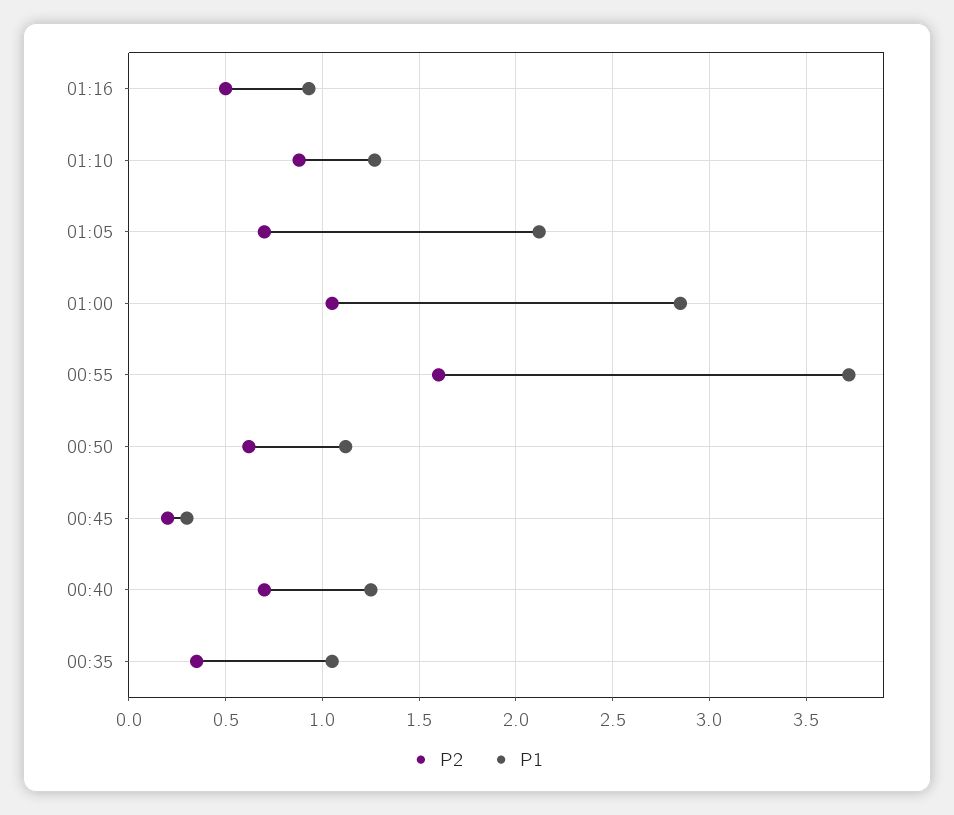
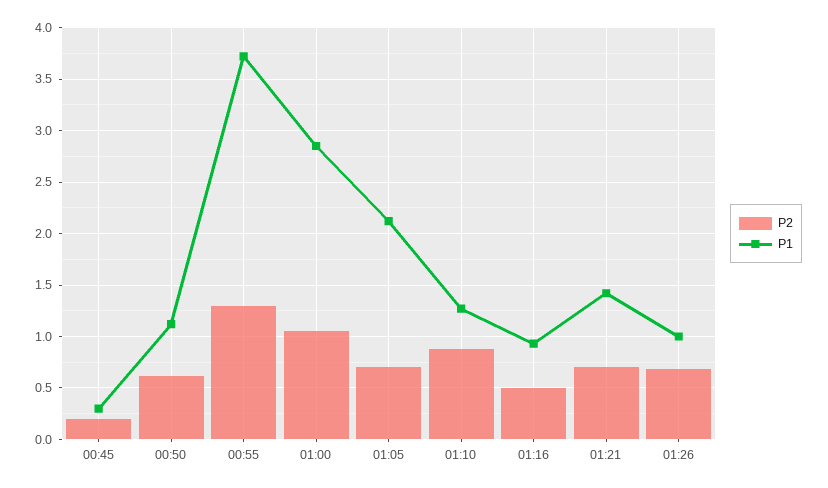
P2, 00:55: 1.6 -> 1.3
P2, 00:40: 0.7 -> none
P1, 00:40: 1.25 -> none
P2, 00:35: 0.35 -> none
P1, 00:35: 1.05 -> none
P2, 01:21: none -> 0.7
P1, 01:21: none -> 1.4
P2, 01:26: none -> 0.7
P1, 01:26: none -> 1

